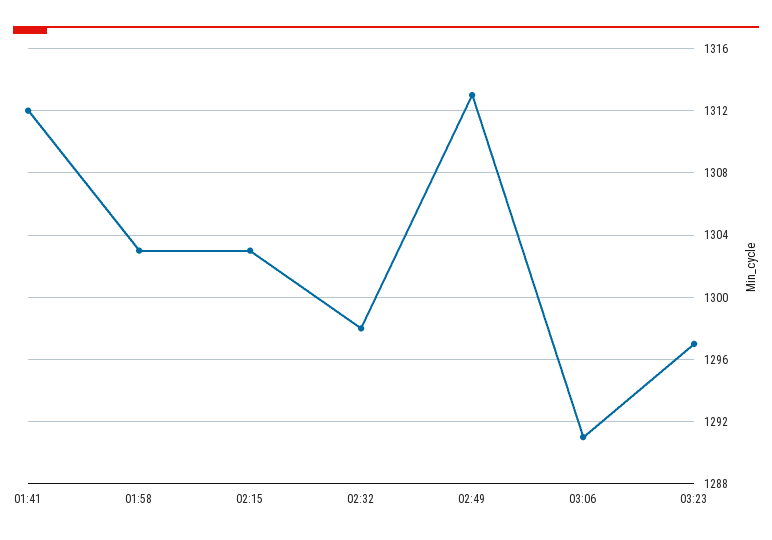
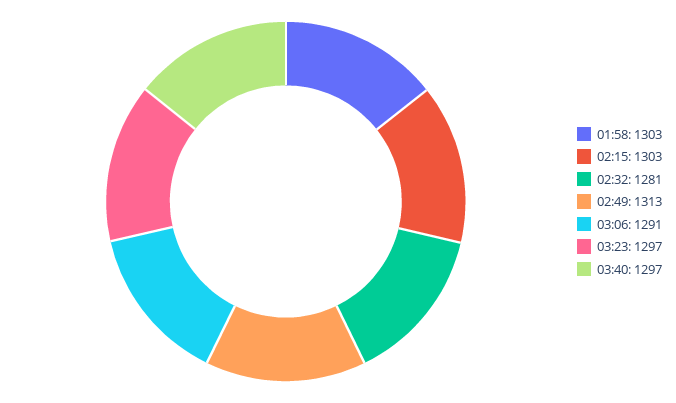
01:41: 1312 -> none
02:32: 1298 -> 1281
03:40: none -> 1297

